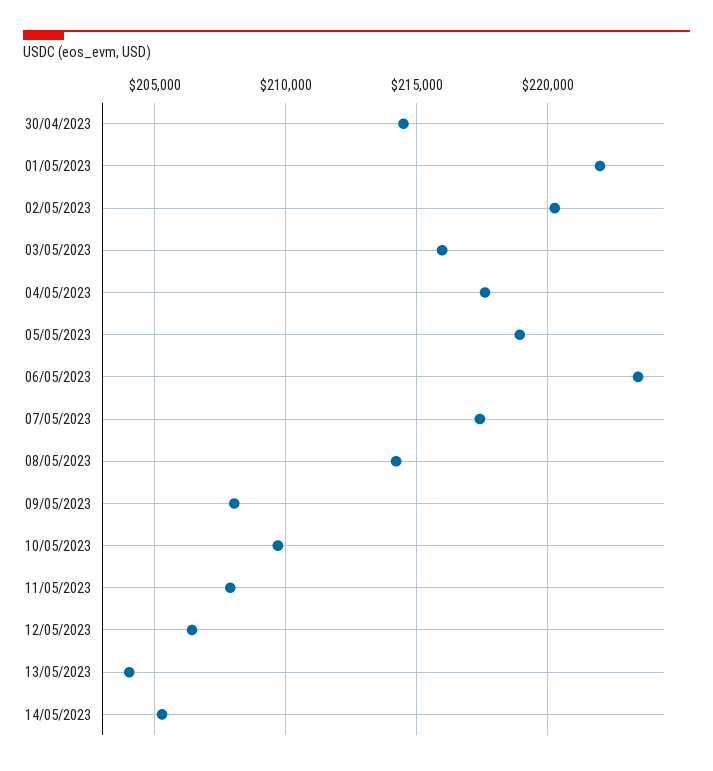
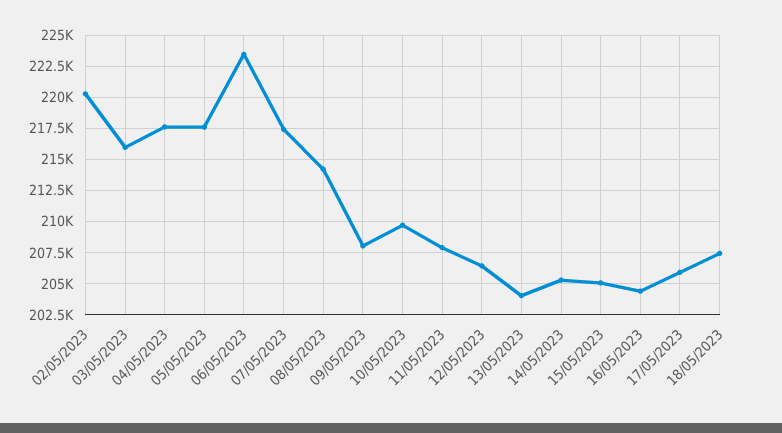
30/04/2023: 214500 -> none
01/05/2023: 222000 -> none
05/05/2023: 219000 -> 217500
15/05/2023: none -> 205000
16/05/2023: none -> 204500
17/05/2023: none -> 206000
18/05/2023: none -> 207500

